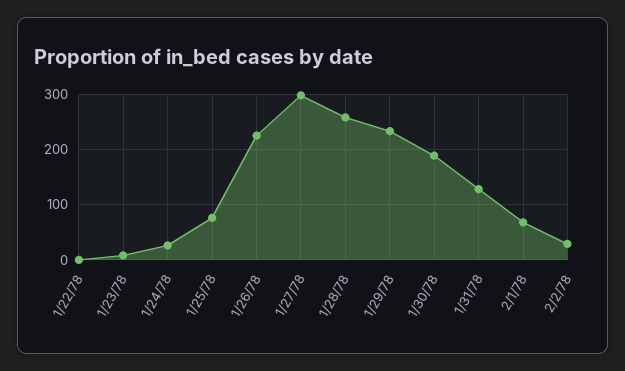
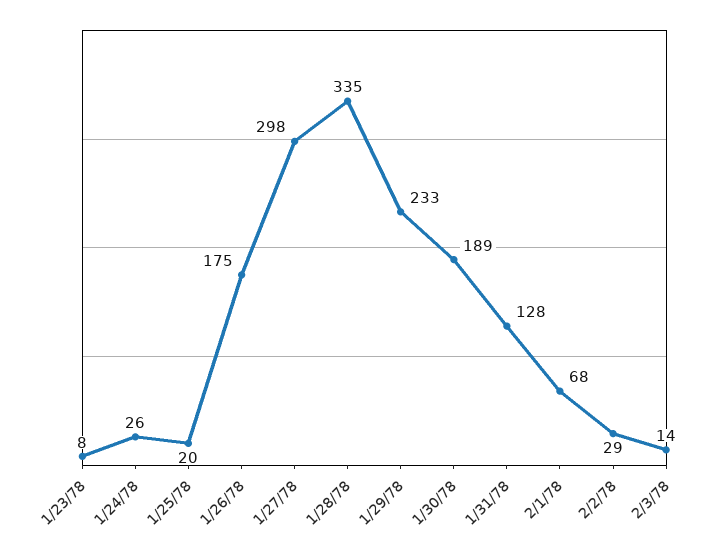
1/22/78: 0 -> none
1/25/78: 80 -> 20
1/26/78: 220 -> 175
1/28/78: 260 -> 335
2/3/78: none -> 14

